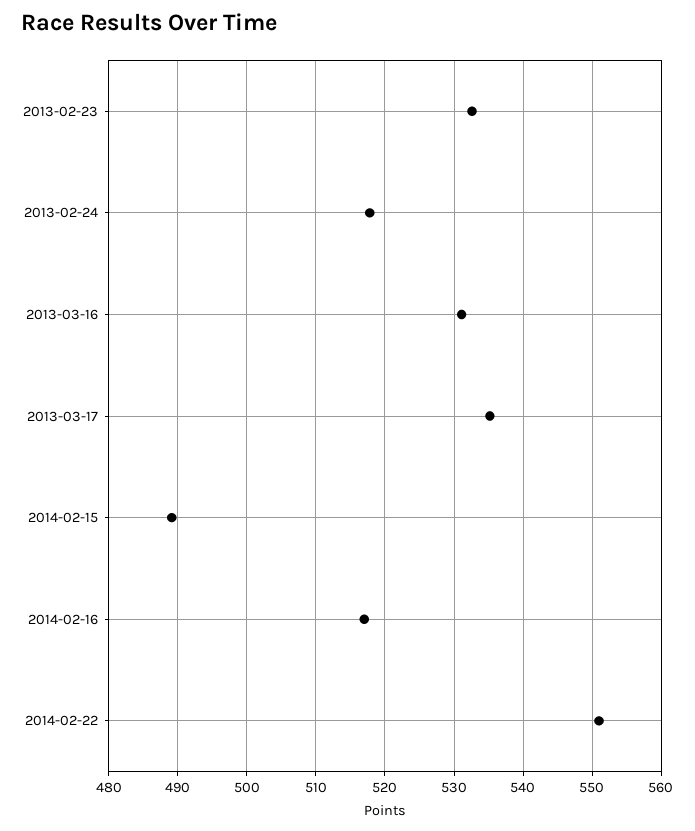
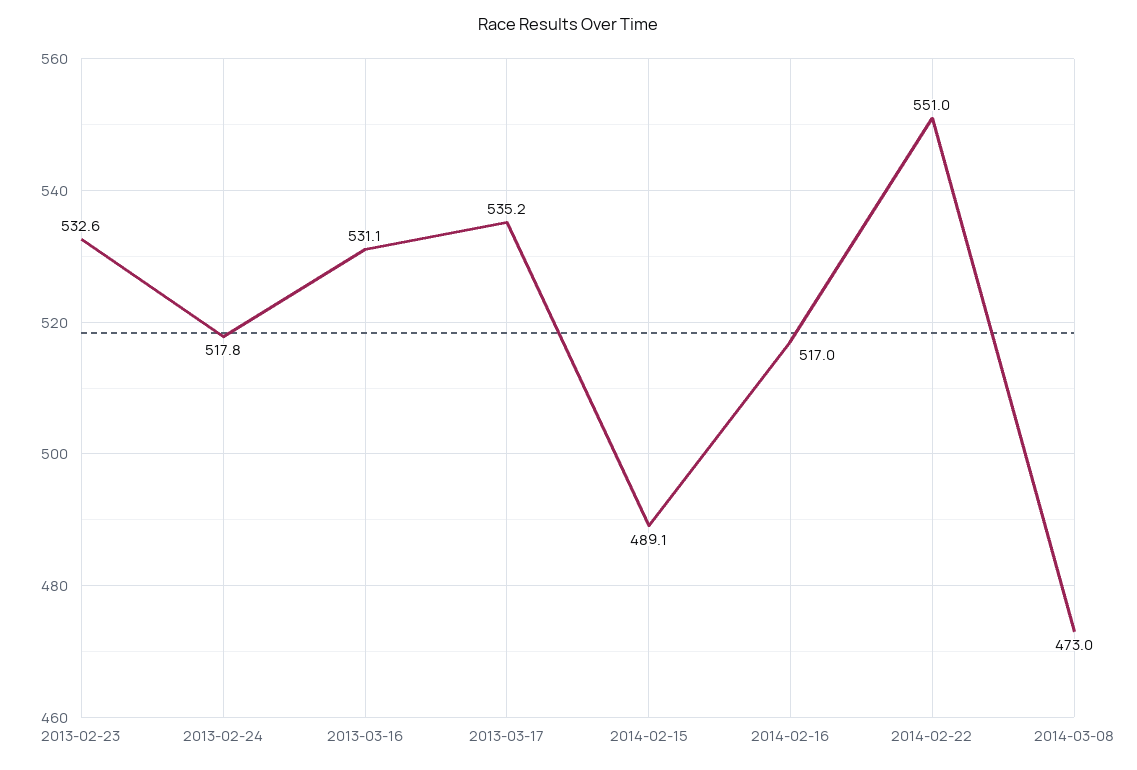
2014-03-08: none -> 473

